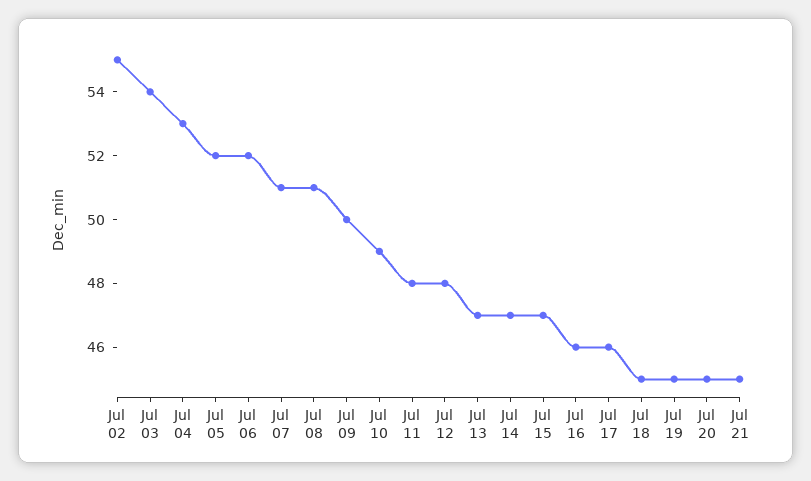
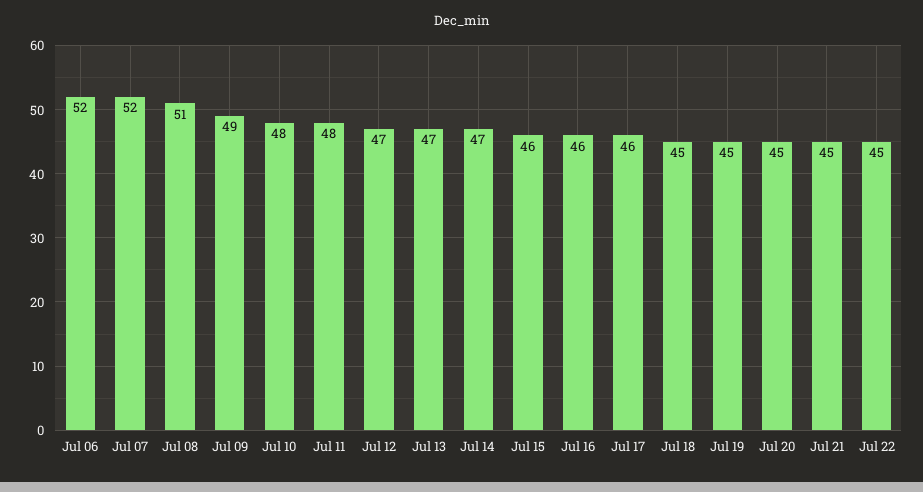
Jul 02: 55 -> none
Jul 03: 54 -> none
Jul 04: 53 -> none
Jul 05: 52 -> none
Jul 07: 51 -> 52
Jul 09: 50 -> 49
Jul 10: 49 -> 48
Jul 12: 48 -> 47
Jul 15: 47 -> 46
Jul 22: none -> 45

